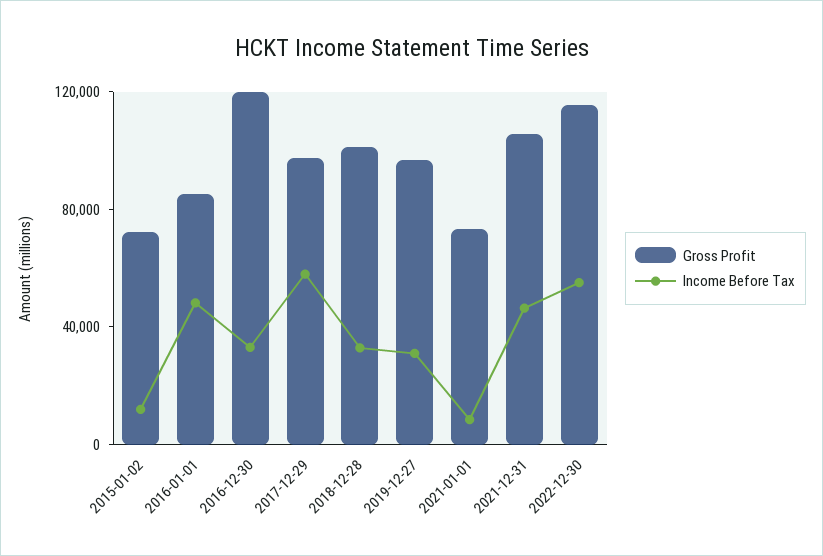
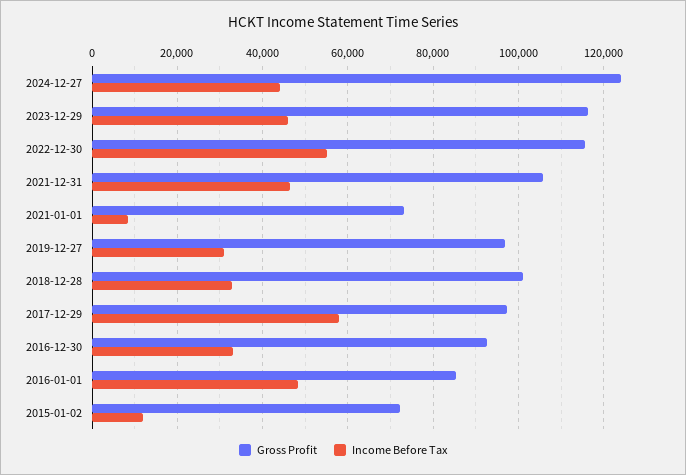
Gross Profit, 2016-12-30: 120000 -> 92000
Gross Profit, 2024-12-27: none -> 124000
Income Before Tax, 2024-12-27: none -> 44000
Gross Profit, 2023-12-29: none -> 116000
Income Before Tax, 2023-12-29: none -> 46000

